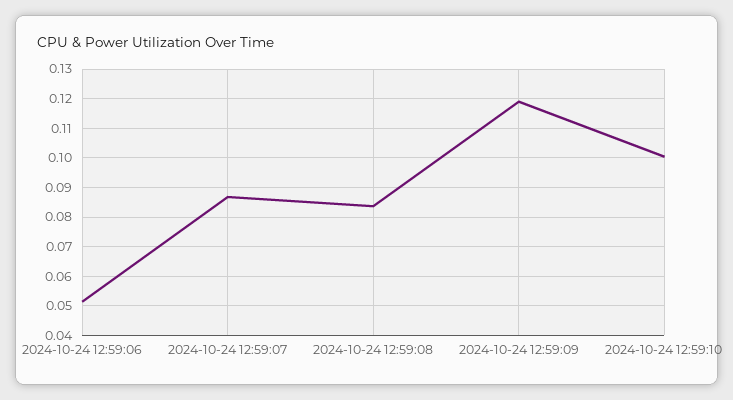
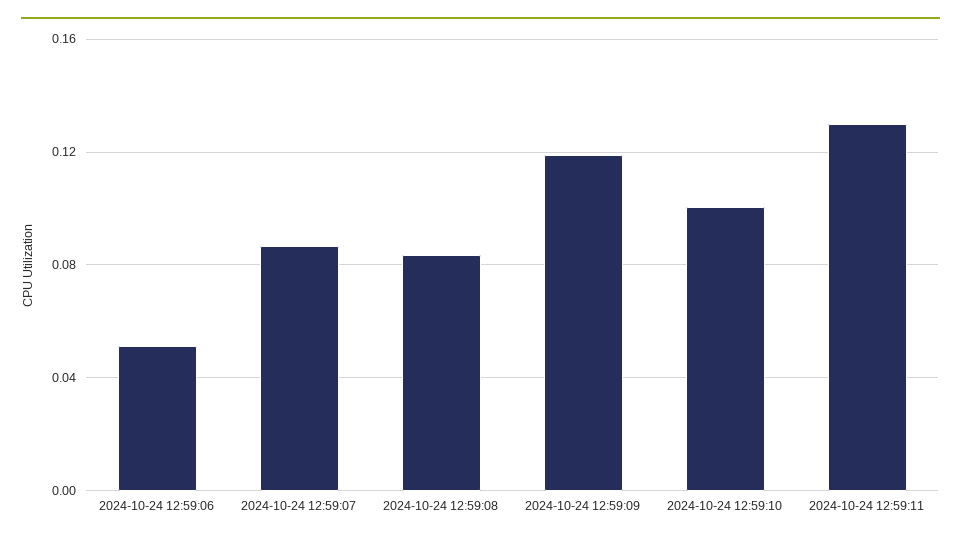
2024-10-24 12:59:11: none -> 0.13

